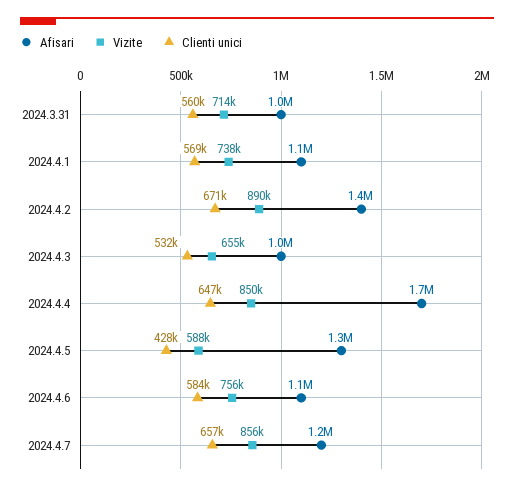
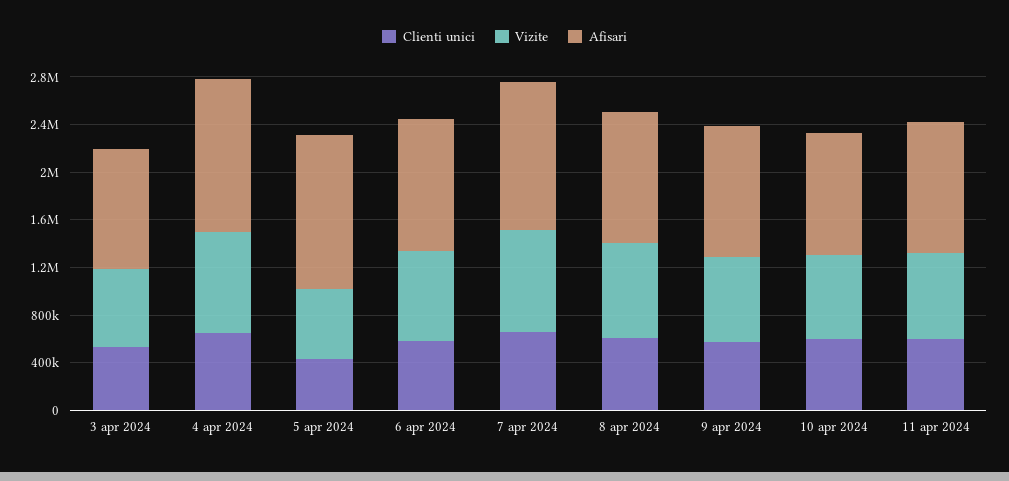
Afisari, 2024.3.31: 1000000 -> none
Vizite, 2024.3.31: 714000 -> none
Clienti unici, 2024.3.31: 560000 -> none
Afisari, 2024.4.1: 1100000 -> none
Vizite, 2024.4.1: 738000 -> none
Clienti unici, 2024.4.1: 569000 -> none
Afisari, 2024.4.2: 1400000 -> none
Vizite, 2024.4.2: 890000 -> none
Clienti unici, 2024.4.2: 671000 -> none
Afisari, 2024.4.4: 1700000 -> 1300000
Clienti unici, 8 apr 2024: none -> 600000
Vizite, 8 apr 2024: none -> 800000
Afisari, 8 apr 2024: none -> 1100000
Clienti unici, 9 apr 2024: none -> 600000
Vizite, 9 apr 2024: none -> 700000
Afisari, 9 apr 2024: none -> 1100000
Clienti unici, 10 apr 2024: none -> 600000
Vizite, 10 apr 2024: none -> 700000
Afisari, 10 apr 2024: none -> 1000000
Clienti unici, 11 apr 2024: none -> 600000
Vizite, 11 apr 2024: none -> 700000
Afisari, 11 apr 2024: none -> 1100000

